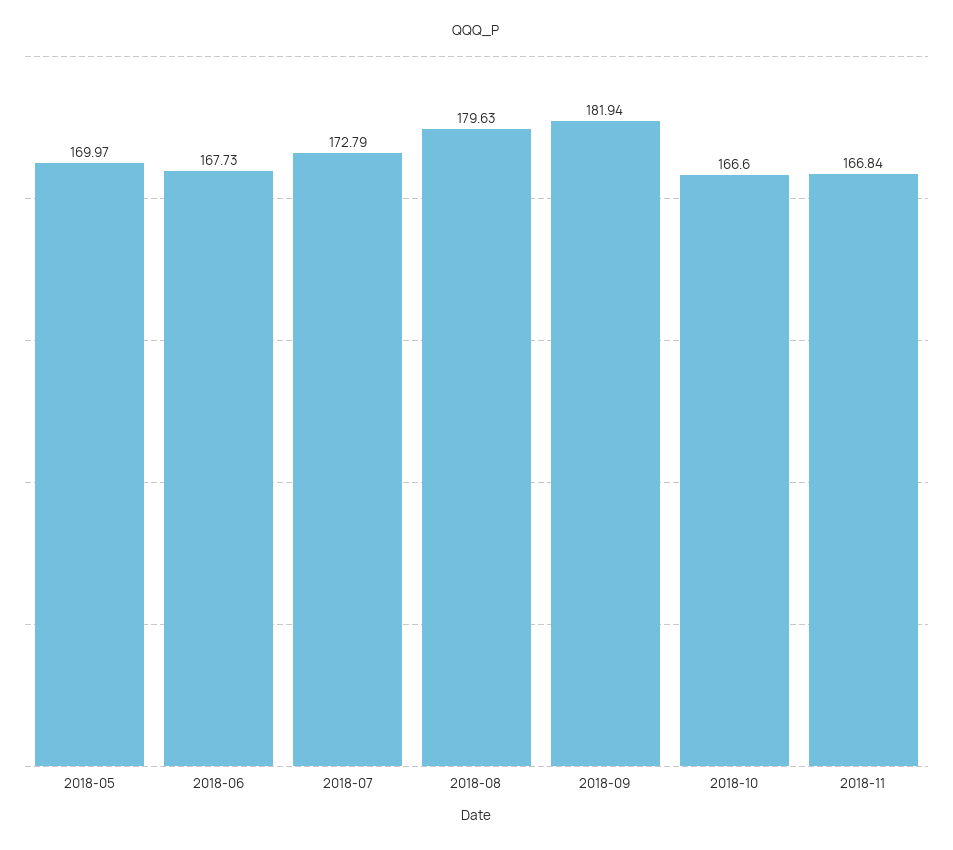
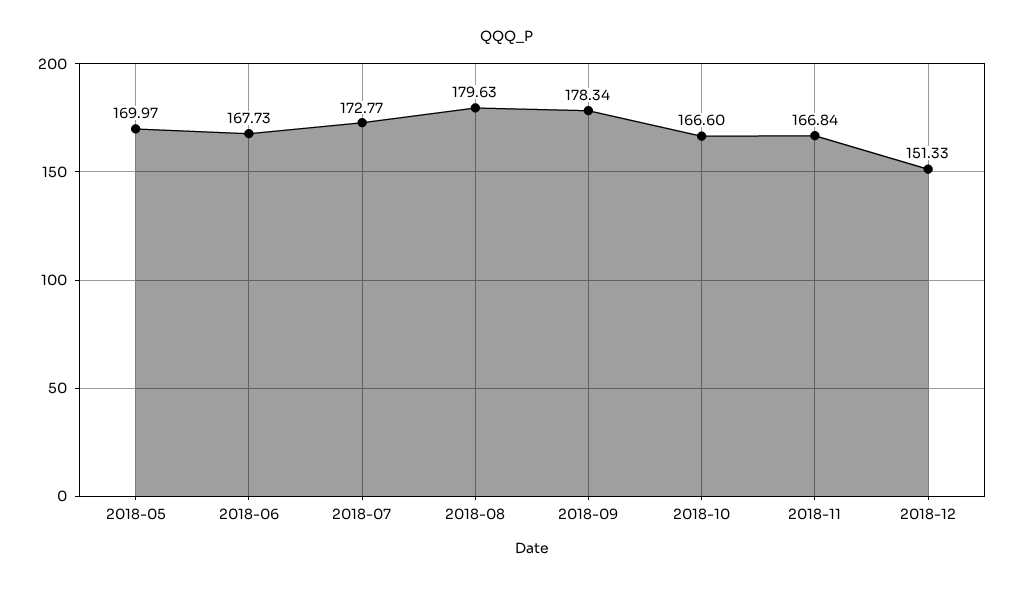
2018-07: 172.79 -> 172.77
2018-09: 181.94 -> 178.34
2018-12: none -> 151.33

